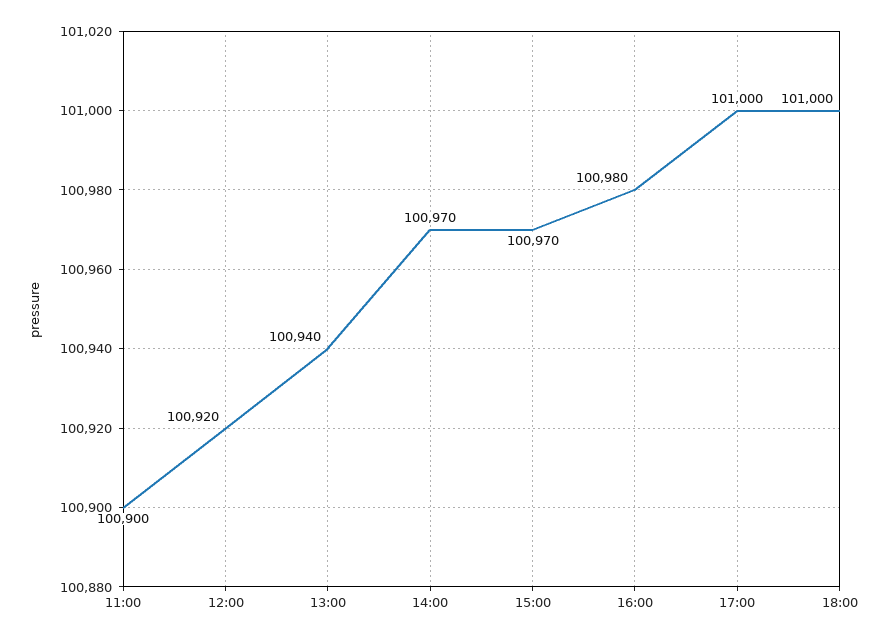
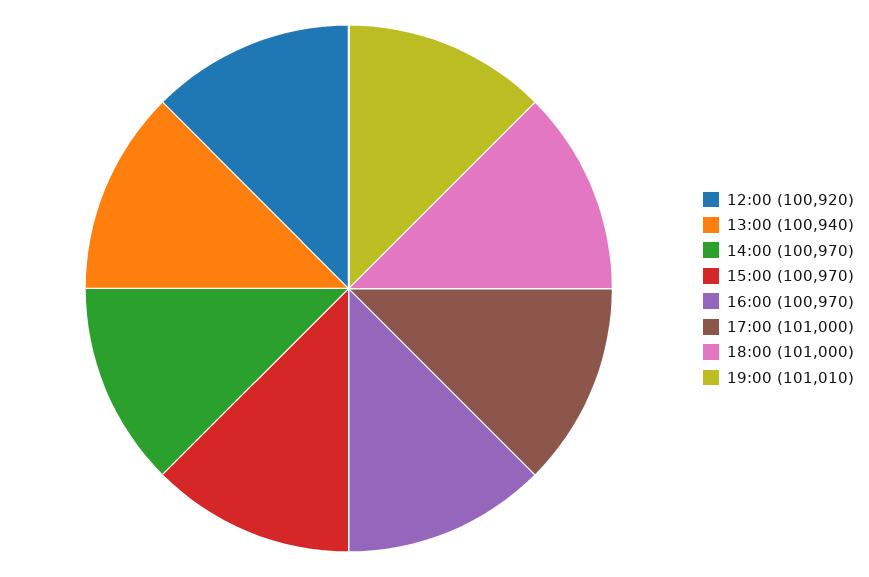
11:00: 100900 -> none
16:00: 100980 -> 100970
19:00: none -> 101010

